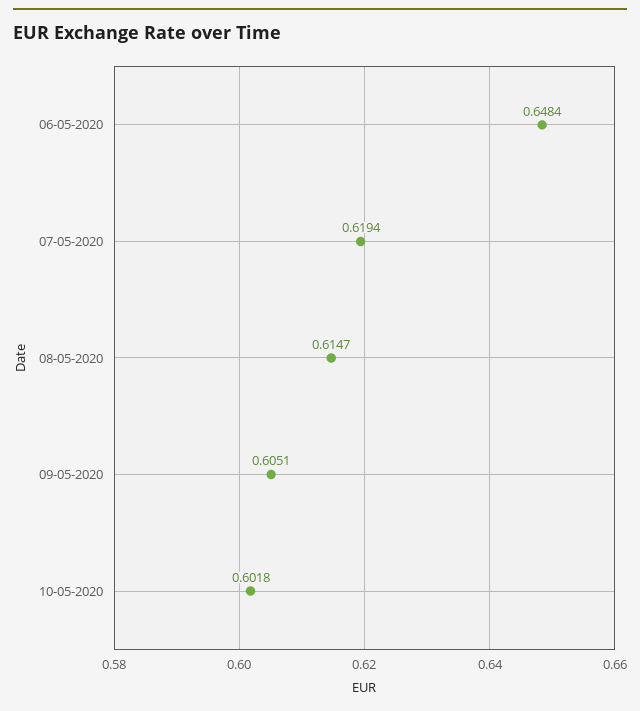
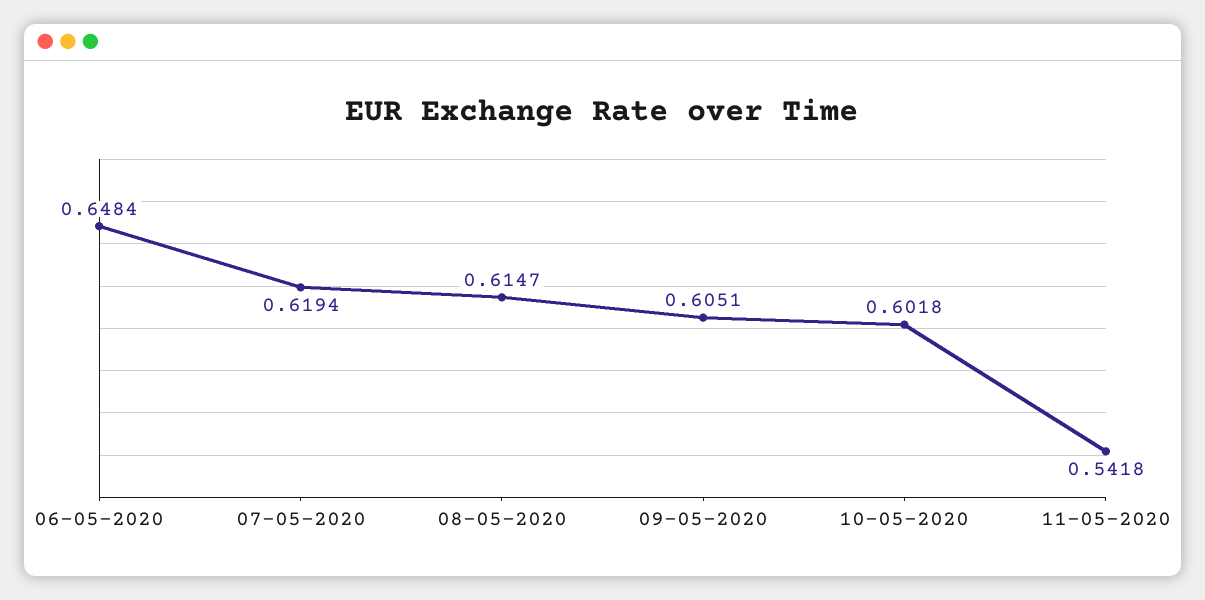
11-05-2020: none -> 0.5418

